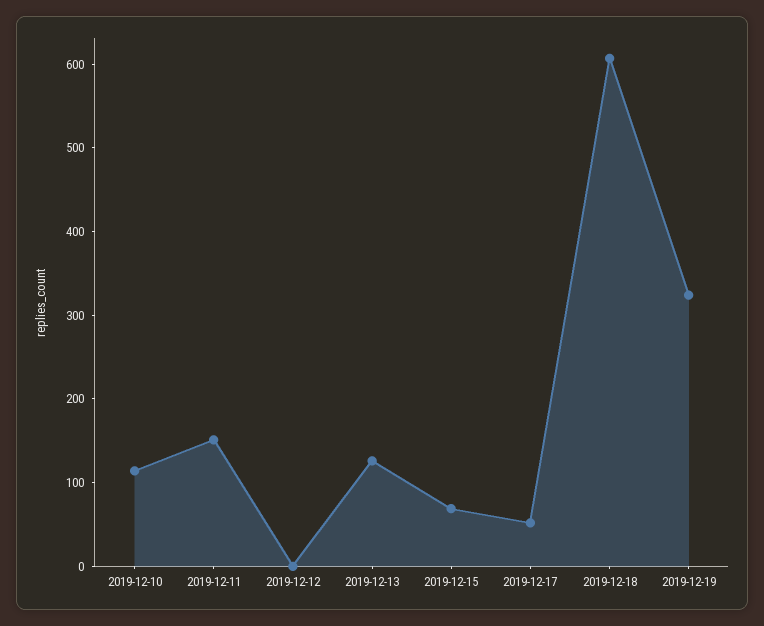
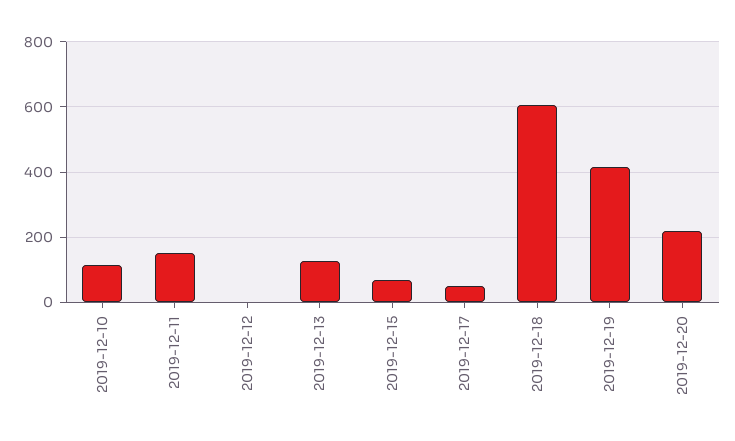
2019-12-19: 320 -> 420
2019-12-20: none -> 220

